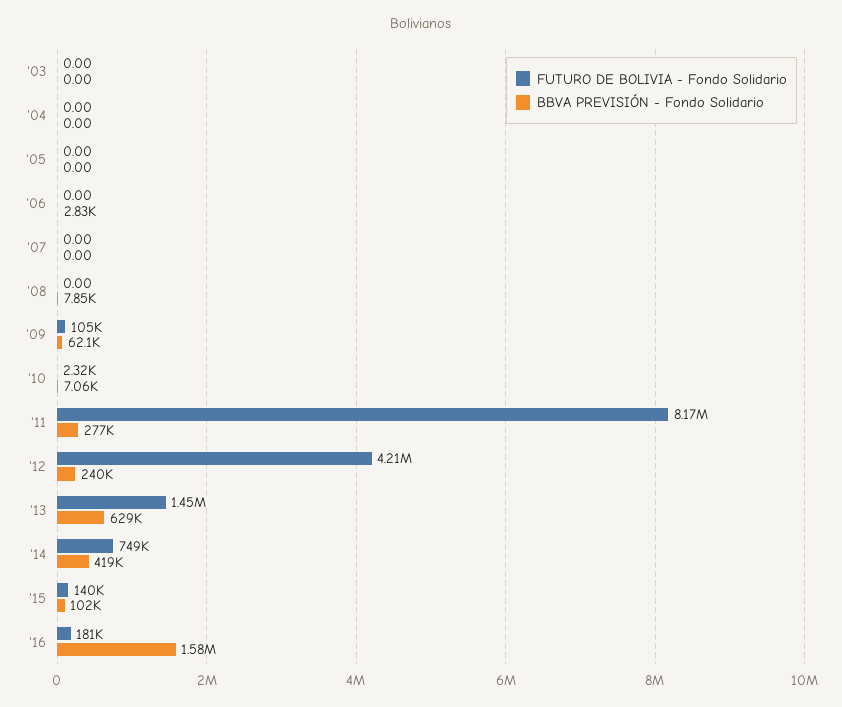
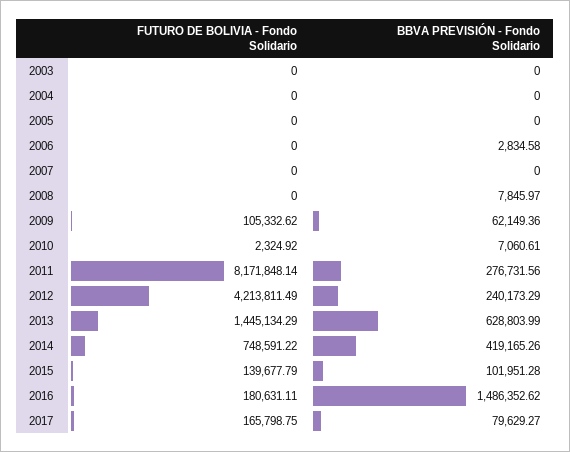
BBVA PREVISIÓN - Fondo Solidario, '16: 1580000 -> 1486352.62
FUTURO DE BOLIVIA - Fondo Solidario, 2017: none -> 165798.75
BBVA PREVISIÓN - Fondo Solidario, 2017: none -> 79629.27

